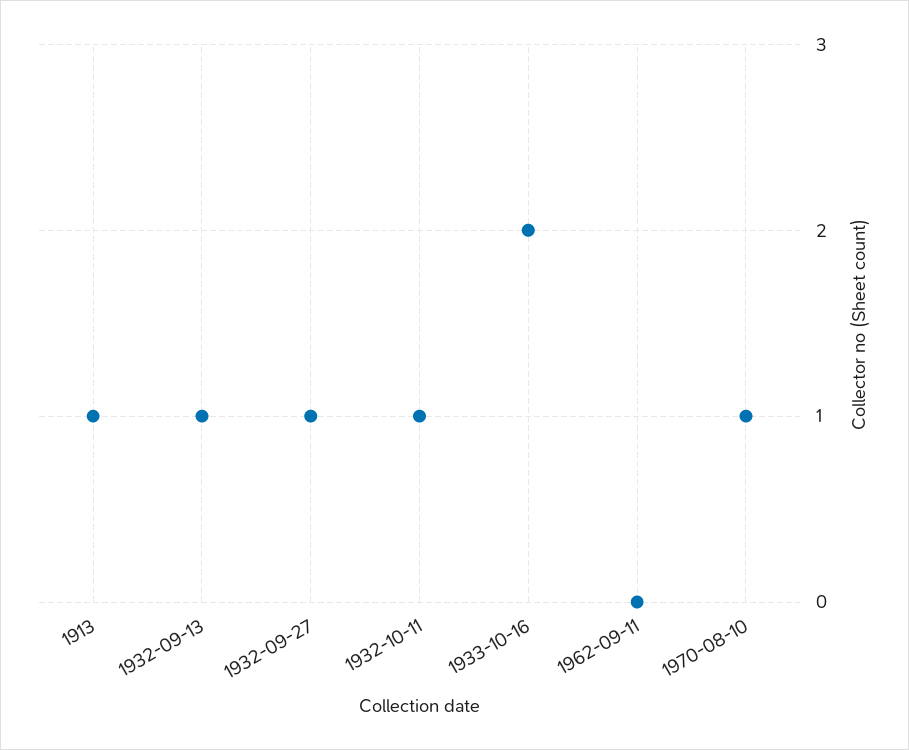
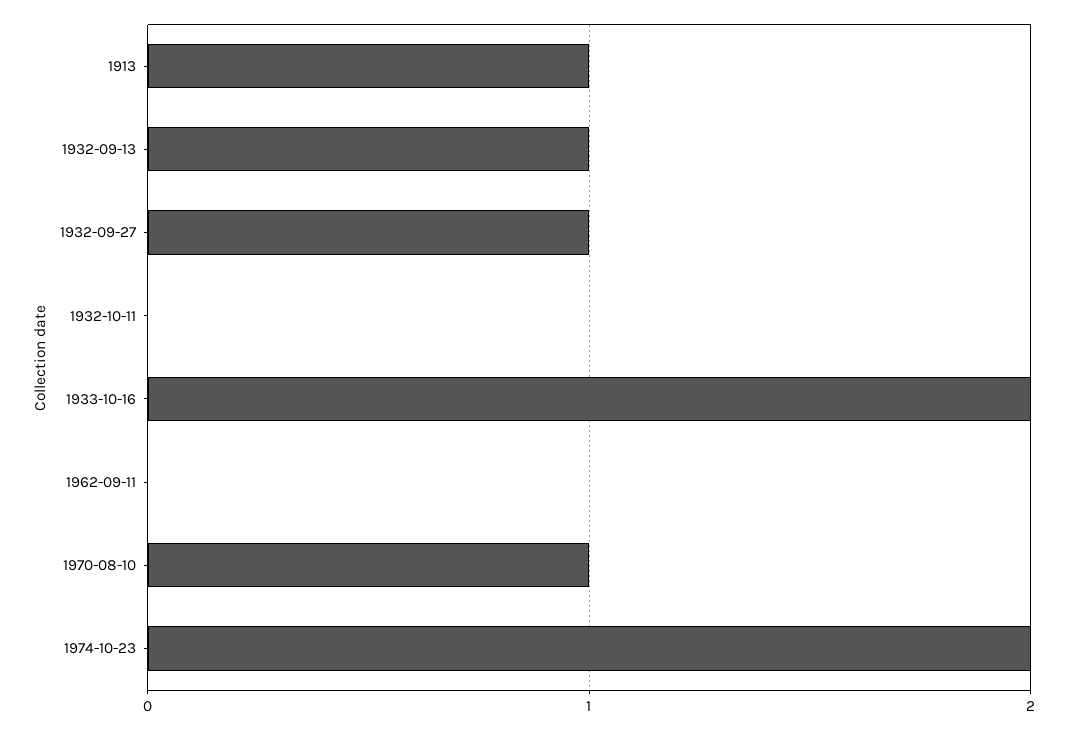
1932-10-11: 1 -> 0
1974-10-23: none -> 2

